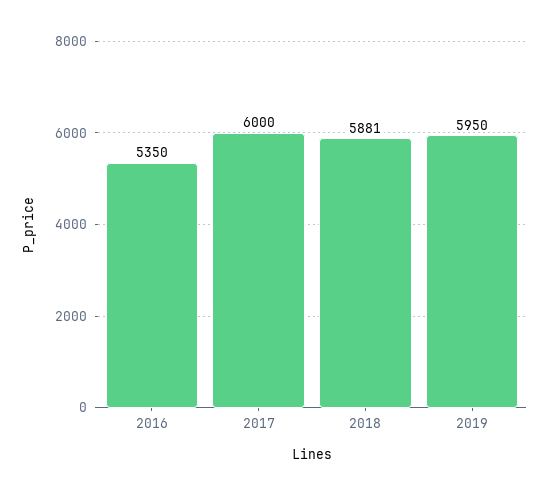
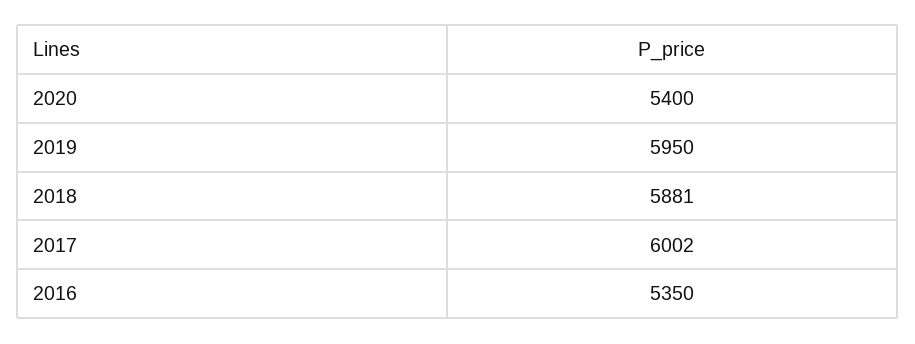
2017: 6000 -> 6002
2020: none -> 5400

